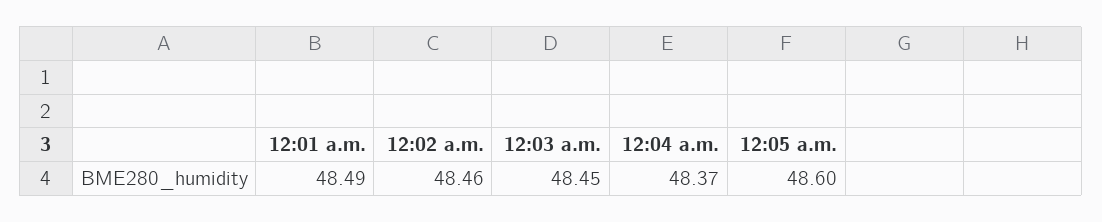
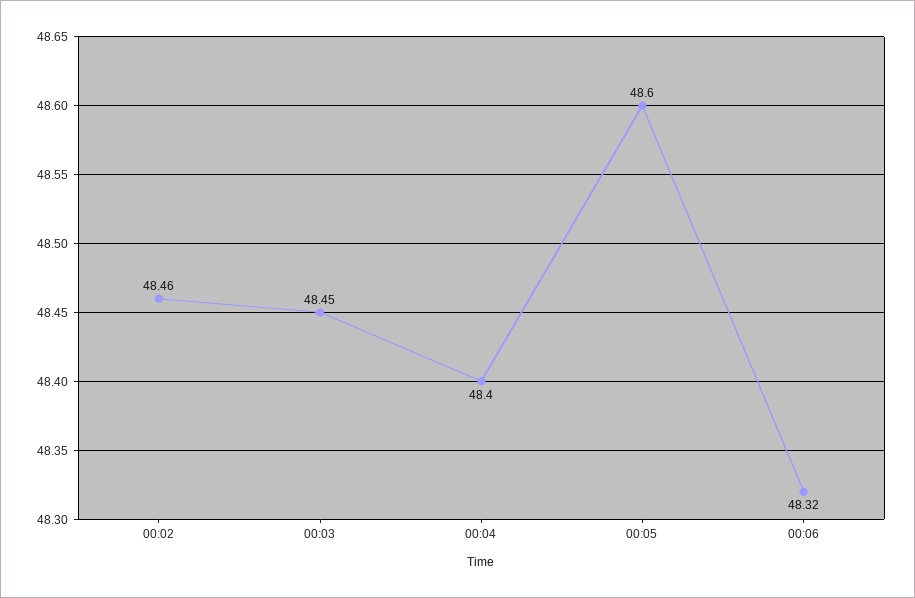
12:01 a.m.: 48.49 -> none
12:04 a.m.: 48.37 -> 48.4
00:06: none -> 48.32

